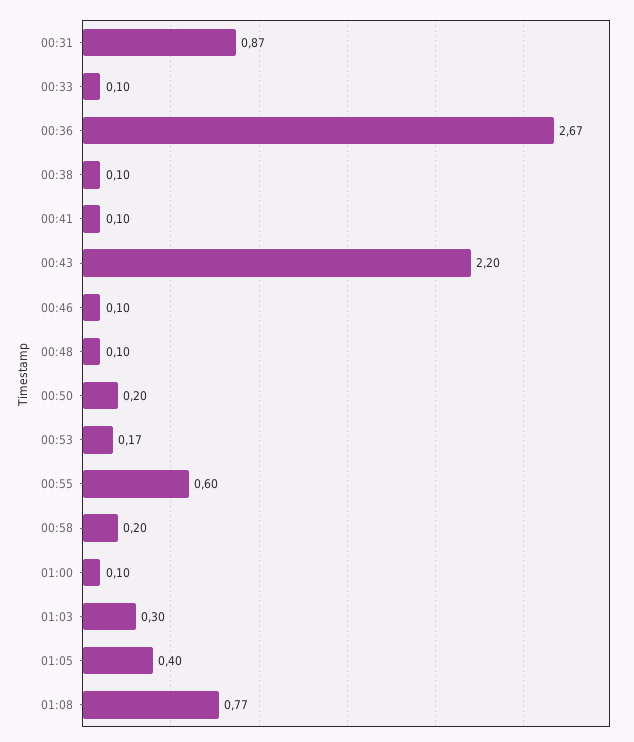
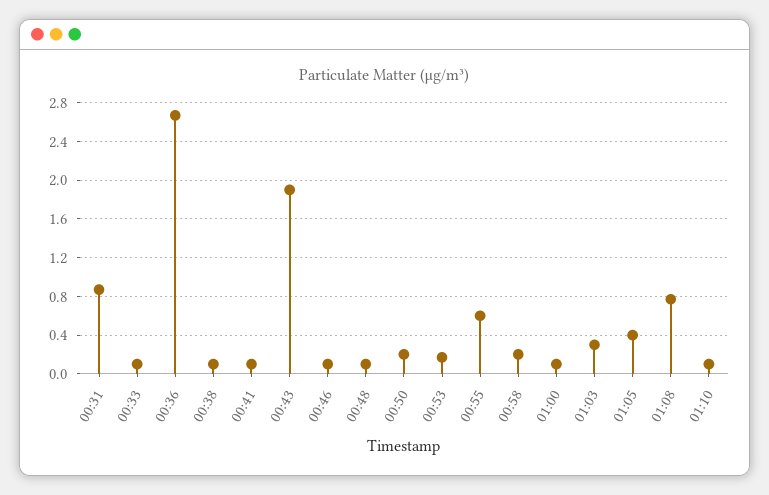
00:43: 2.2 -> 1.9
01:10: none -> 0.1

